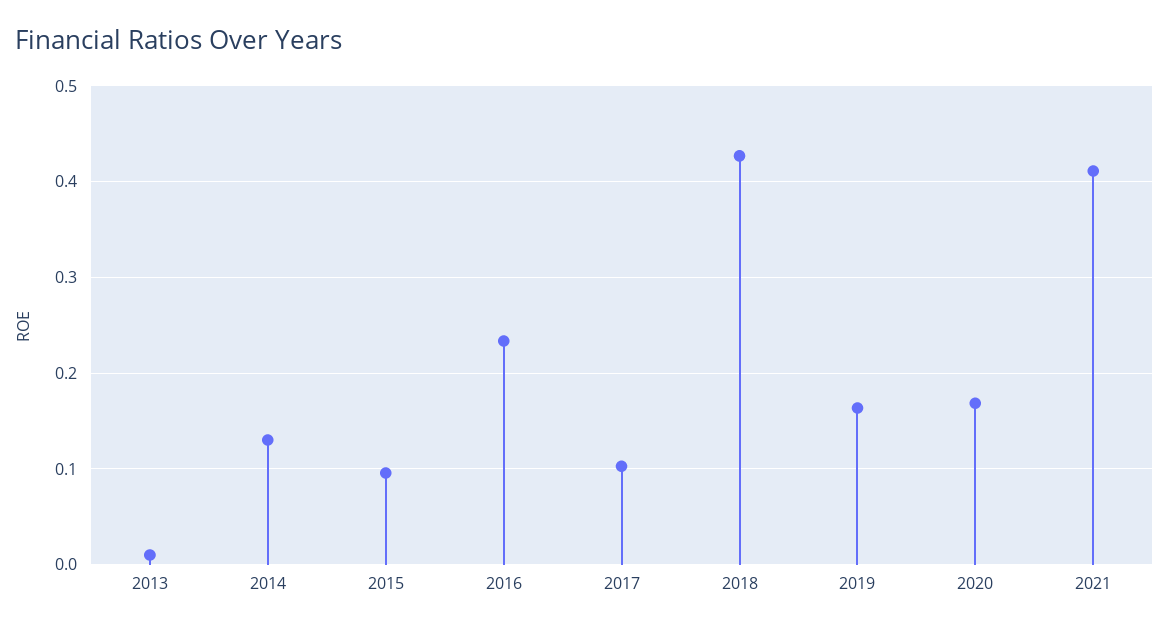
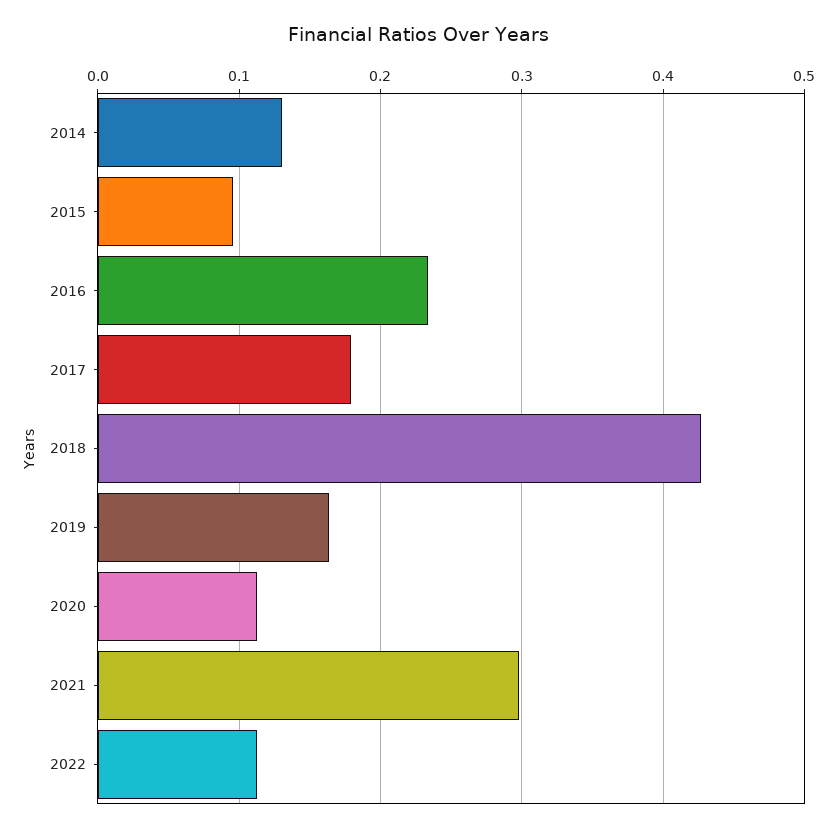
2013: 0.01 -> none
2017: 0.1 -> 0.18
2020: 0.17 -> 0.11
2021: 0.41 -> 0.3
2022: none -> 0.11

